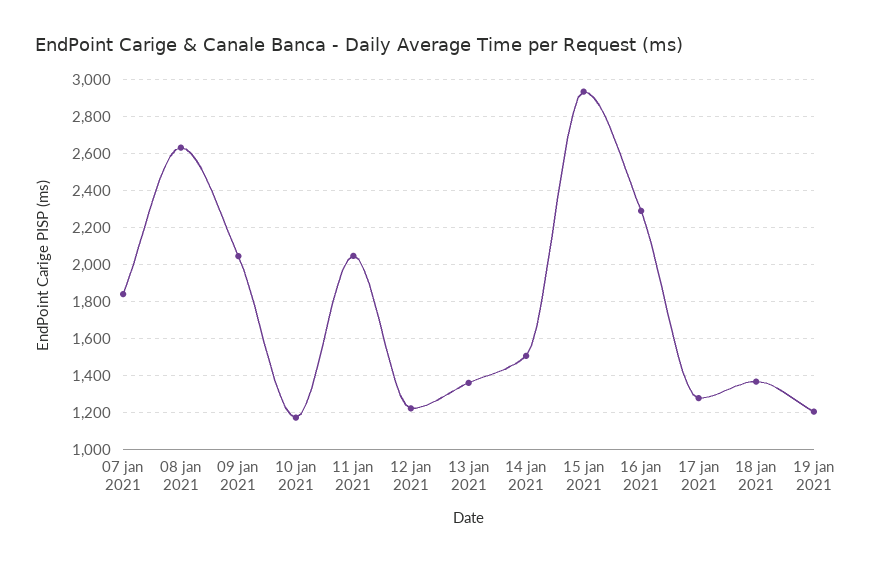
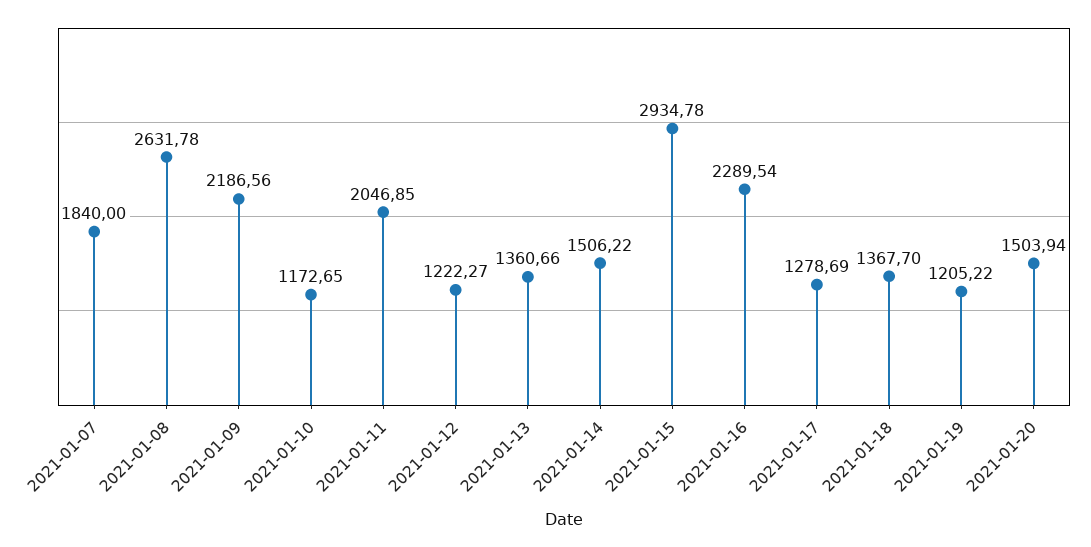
09 jan 2021: 2050 -> 2186.56
2021-01-20: none -> 1503.94

